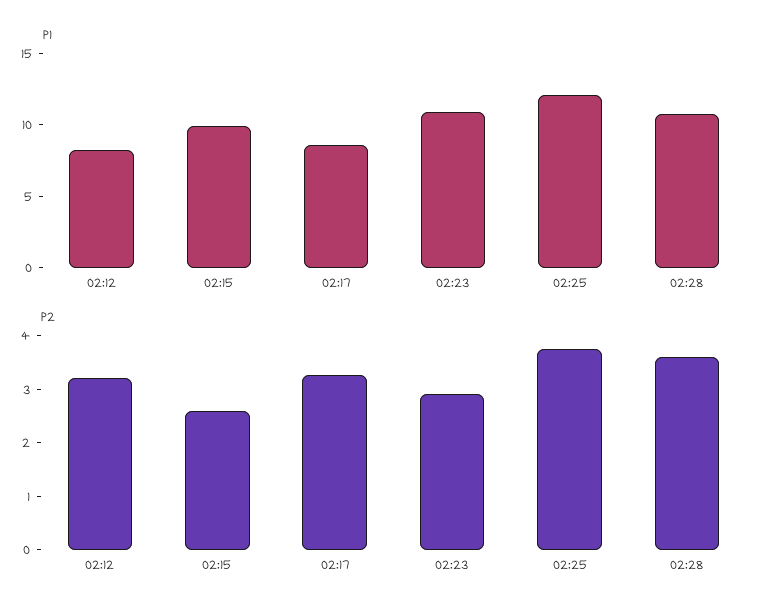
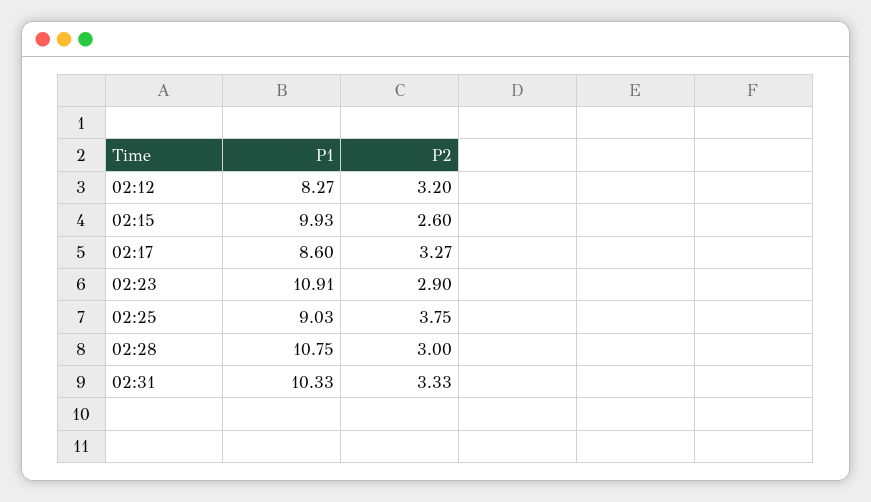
P1, 02:25: 12 -> 9.03
P2, 02:28: 3.6 -> 3
P1, 02:31: none -> 10.33
P2, 02:31: none -> 3.33

